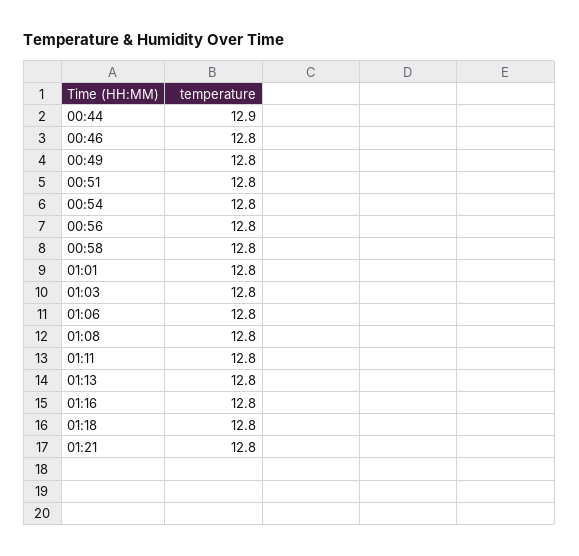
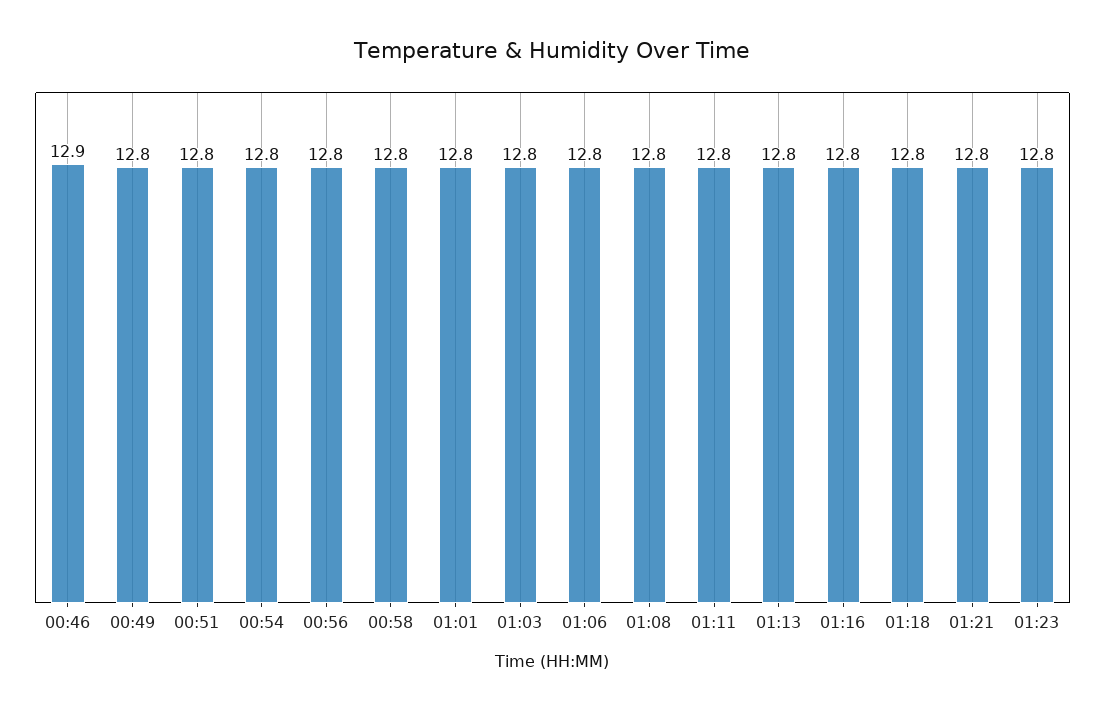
00:44: 12.9 -> none
00:46: 12.8 -> 12.9
01:23: none -> 12.8

